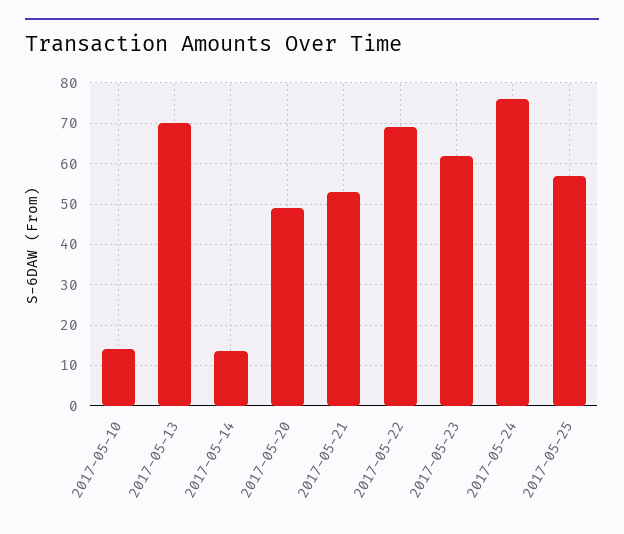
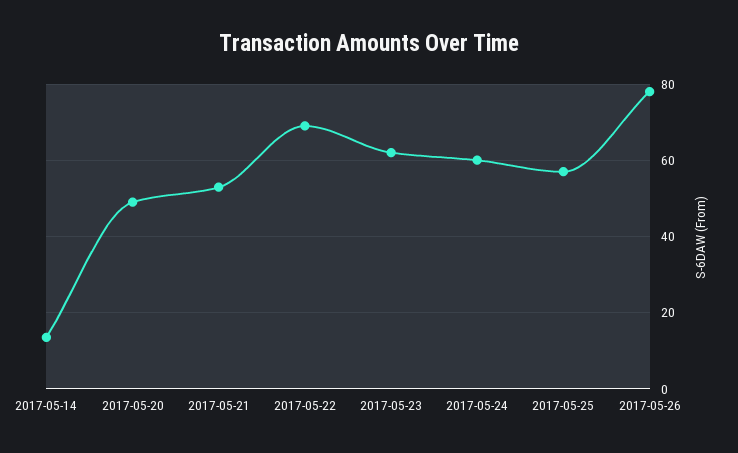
2017-05-10: 14 -> none
2017-05-13: 70 -> none
2017-05-24: 76 -> 60
2017-05-26: none -> 78

